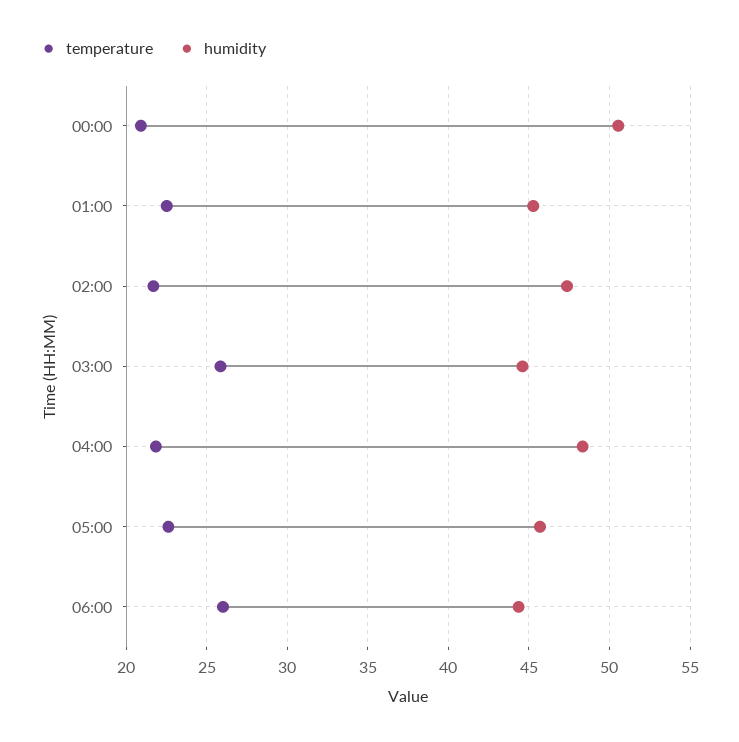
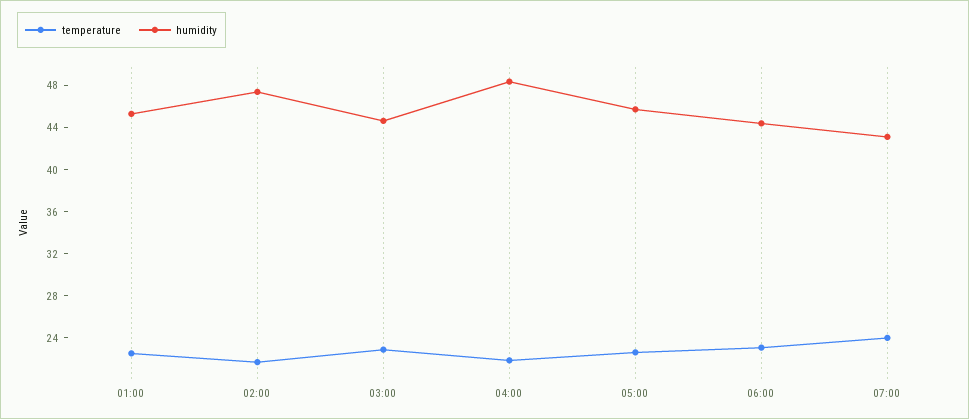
temperature, 00:00: 21 -> none
humidity, 00:00: 50.5 -> none
temperature, 03:00: 26 -> 23
temperature, 06:00: 26 -> 23
temperature, 07:00: none -> 24
humidity, 07:00: none -> 43

